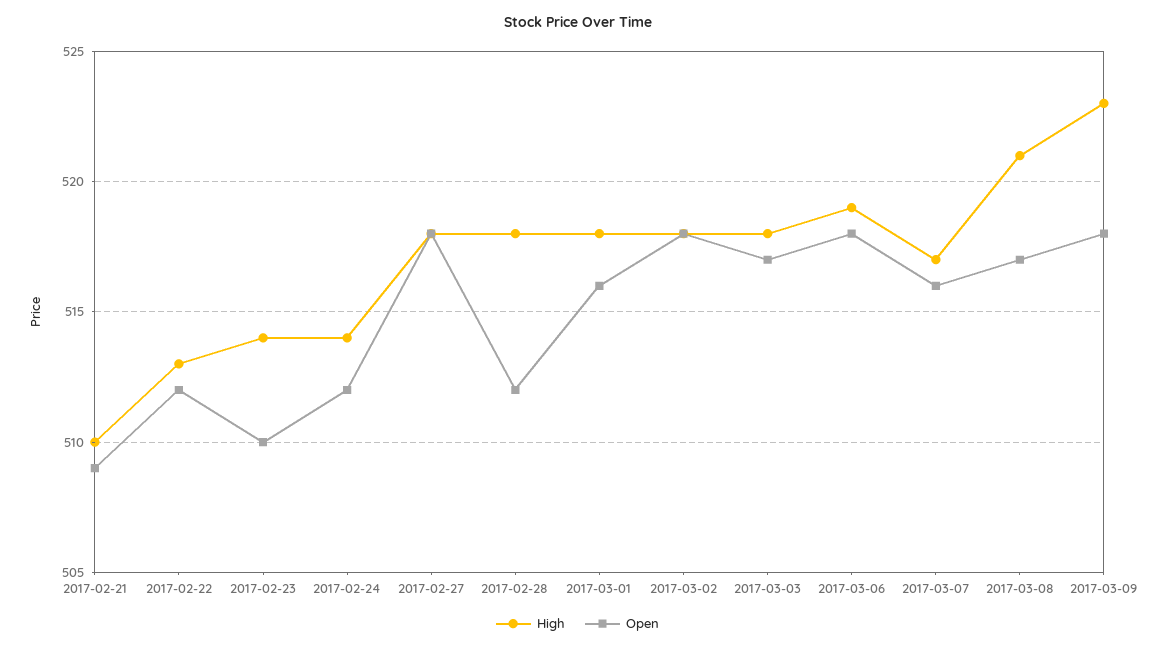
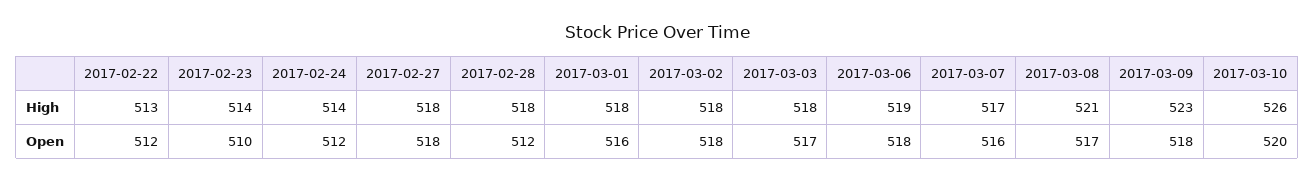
High, 2017-02-21: 510 -> none
Open, 2017-02-21: 509 -> none
High, 2017-03-10: none -> 526
Open, 2017-03-10: none -> 520

